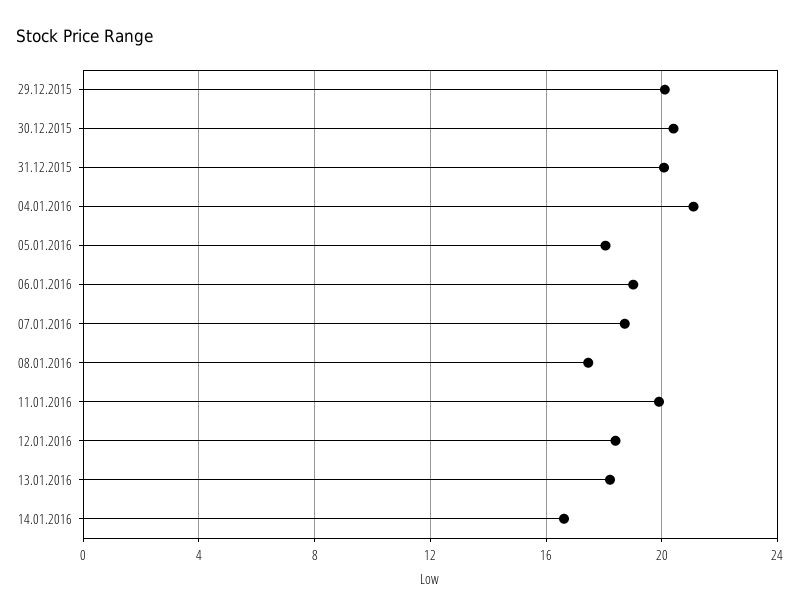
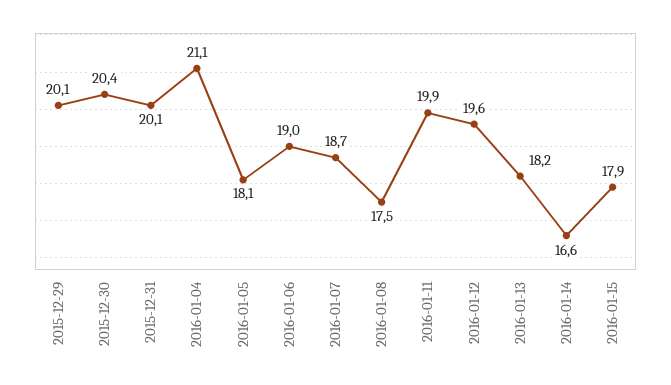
12.01.2016: 18.5 -> 19.6
2016-01-15: none -> 17.9

